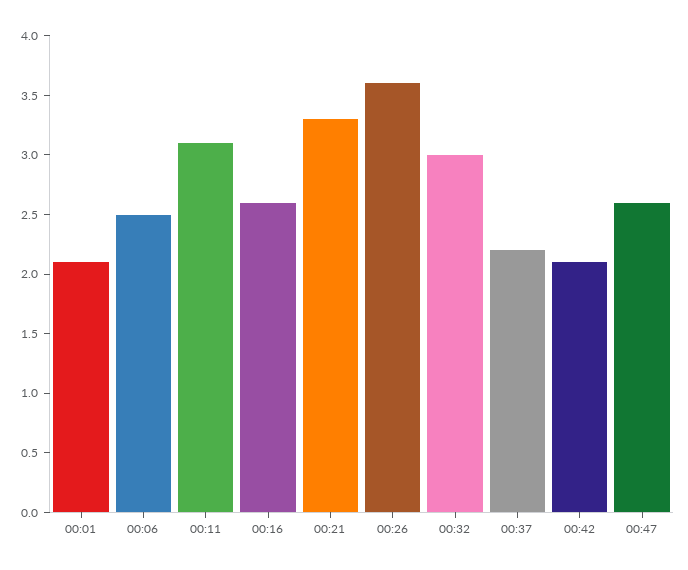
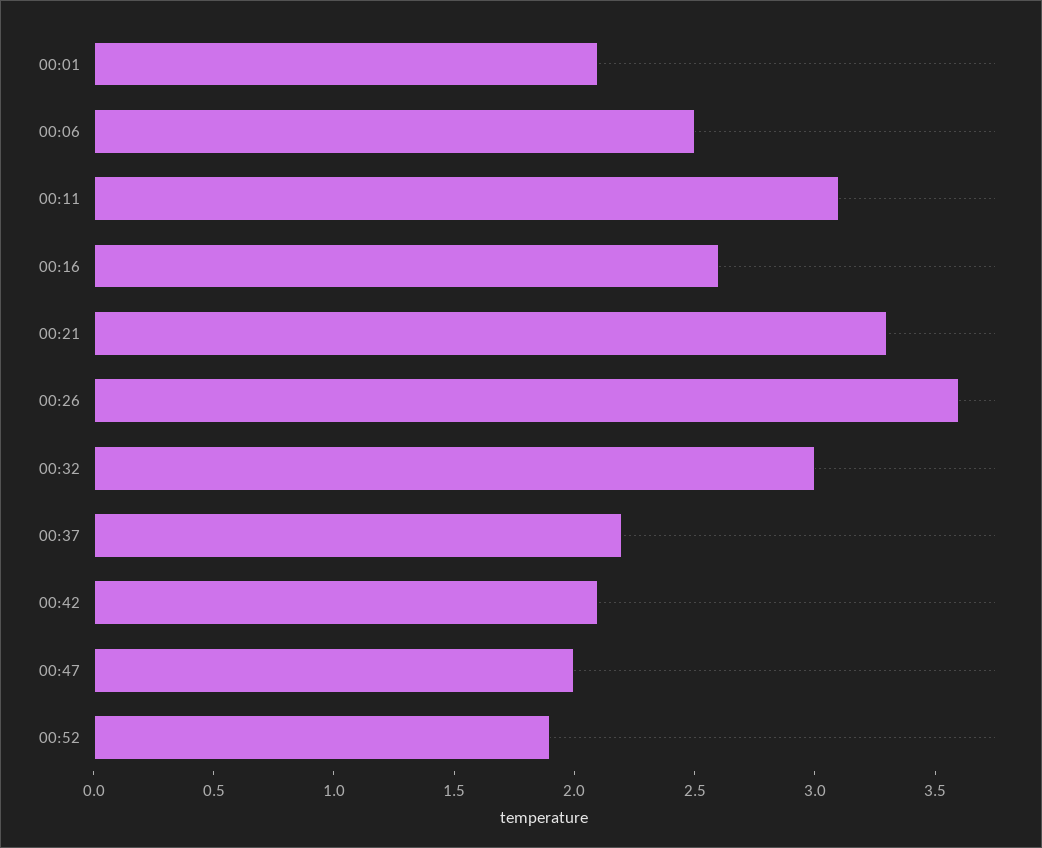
00:47: 2.6 -> 2
00:52: none -> 1.9

